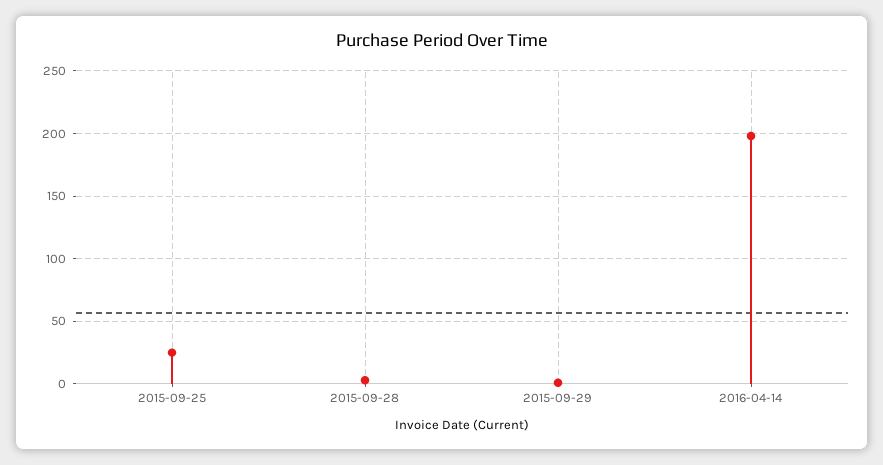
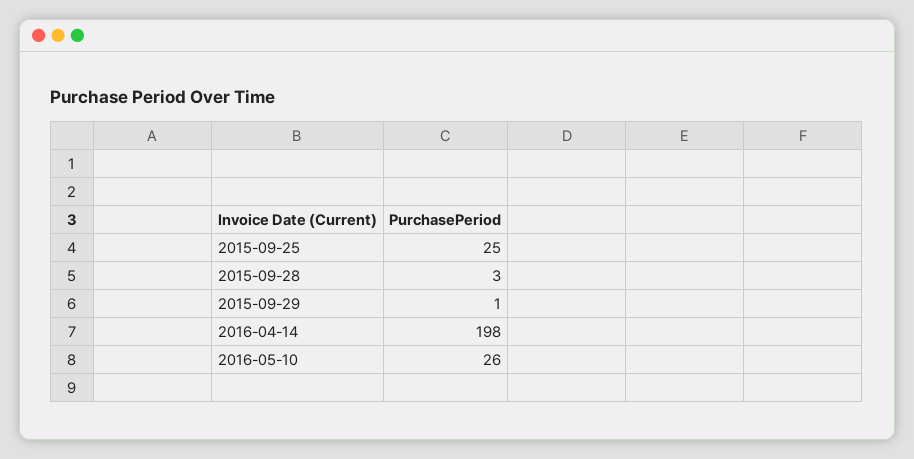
2016-05-10: none -> 26

